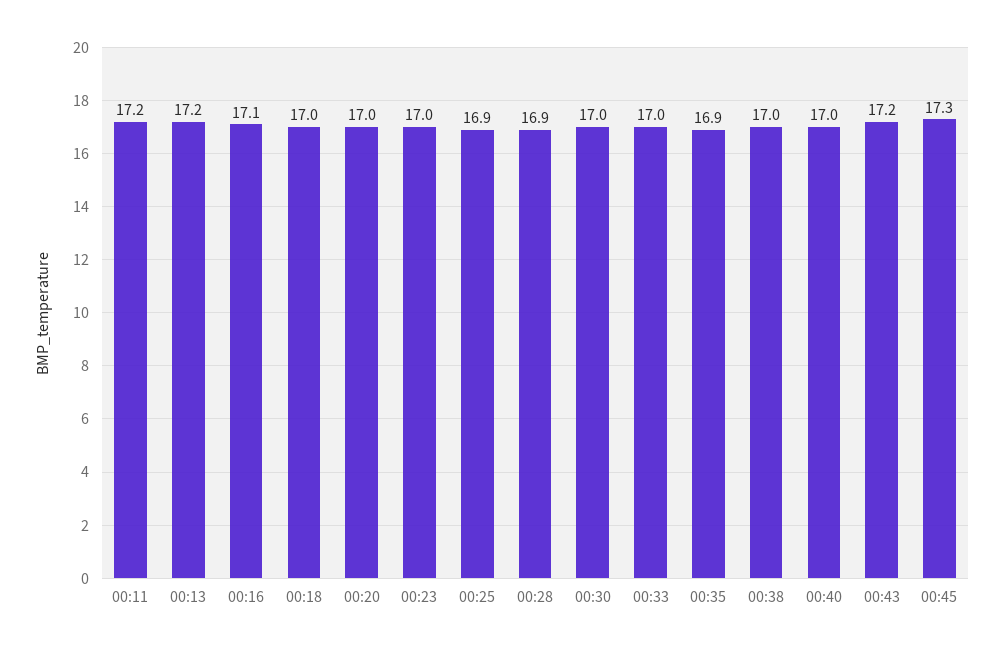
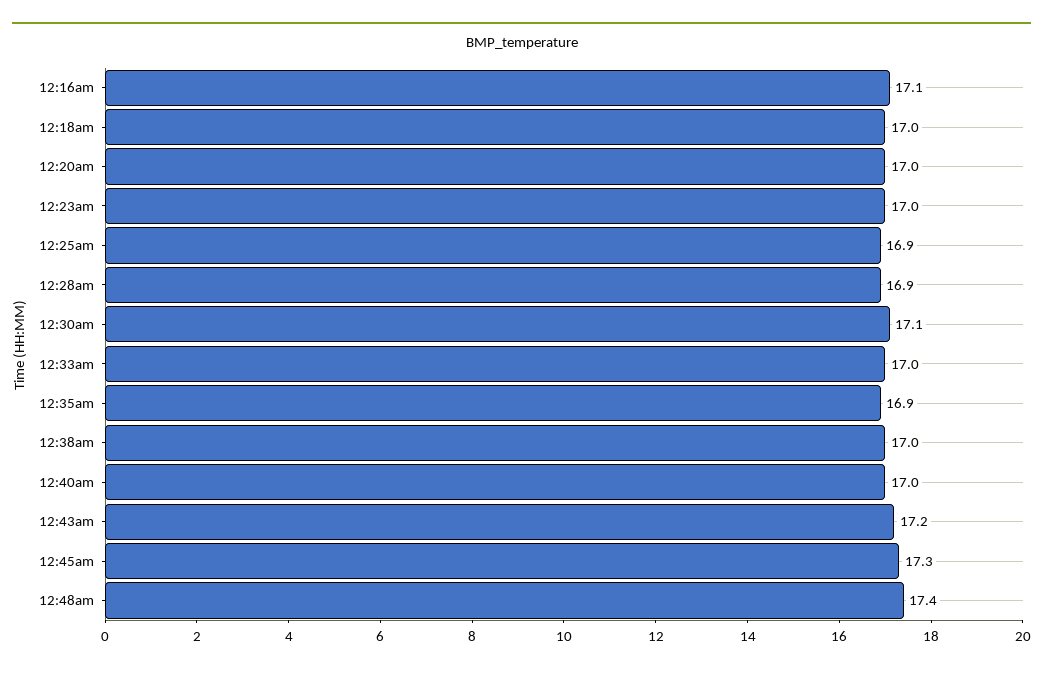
00:11: 17.2 -> none
00:13: 17.2 -> none
00:30: 17 -> 17.1
12:48am: none -> 17.4

